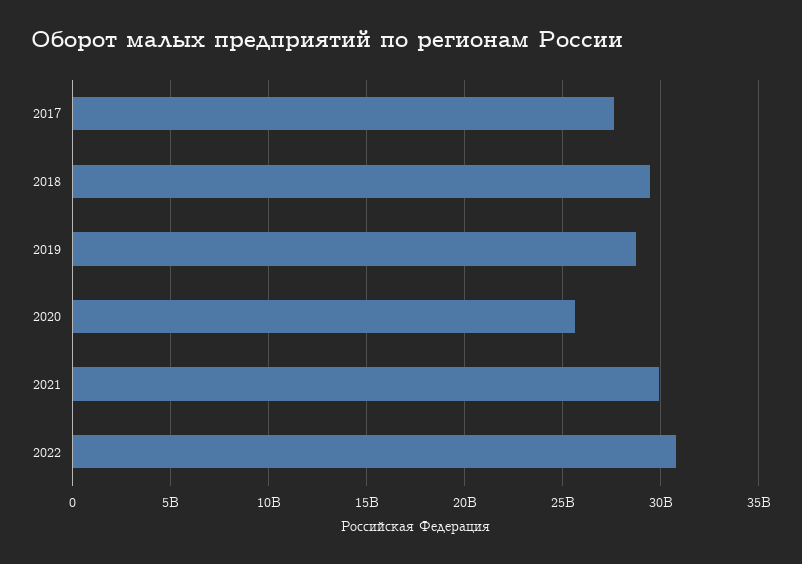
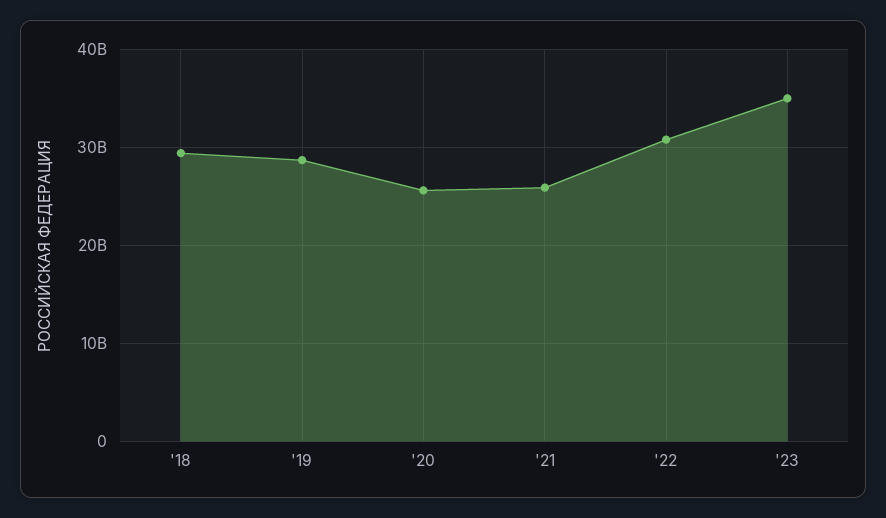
2017: 27500000000 -> none
2021: 30000000000 -> 26000000000
'23: none -> 35000000000

